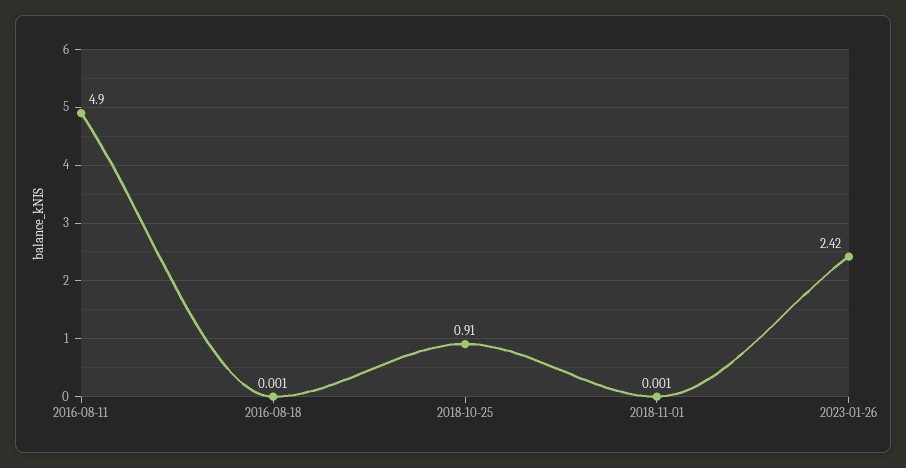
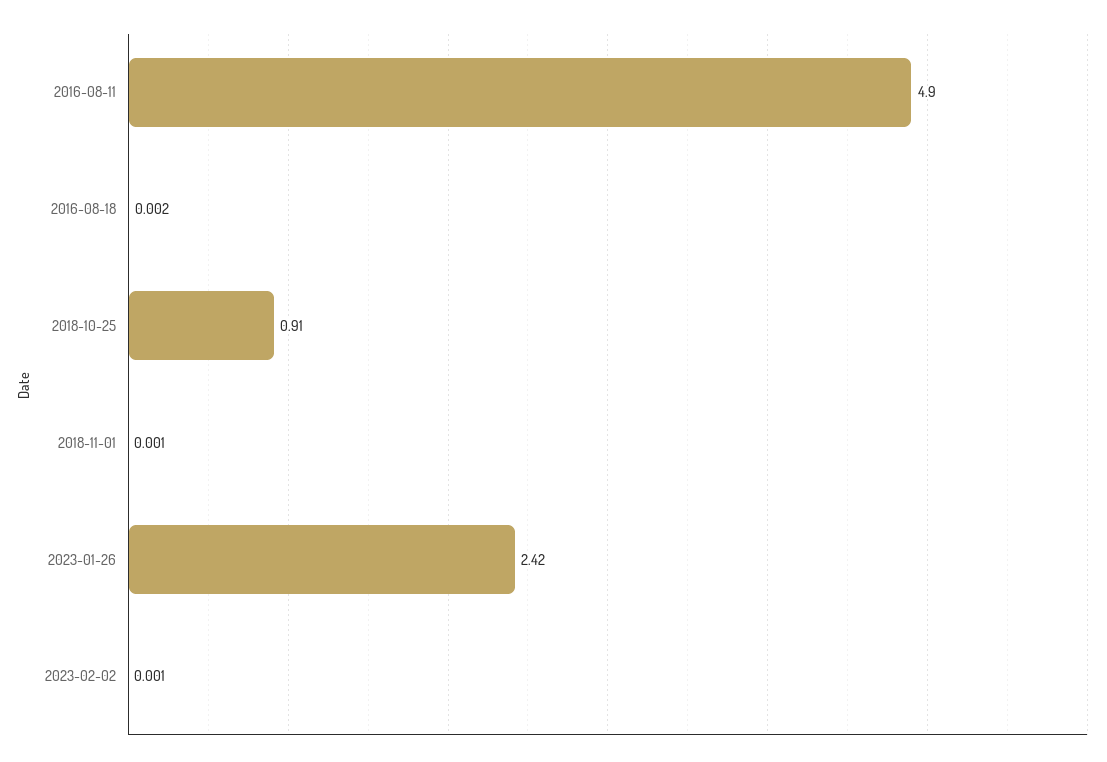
2016-08-18: 0.001 -> 0.002
2023-02-02: none -> 0.001

